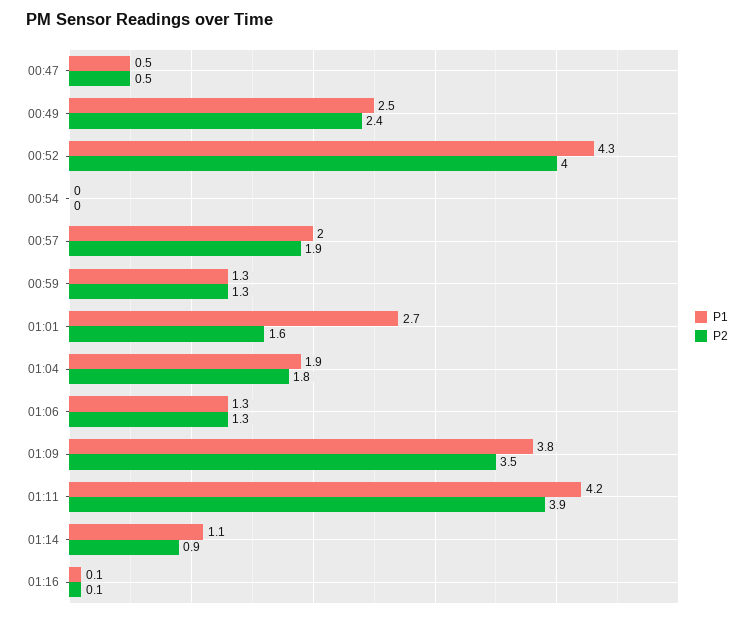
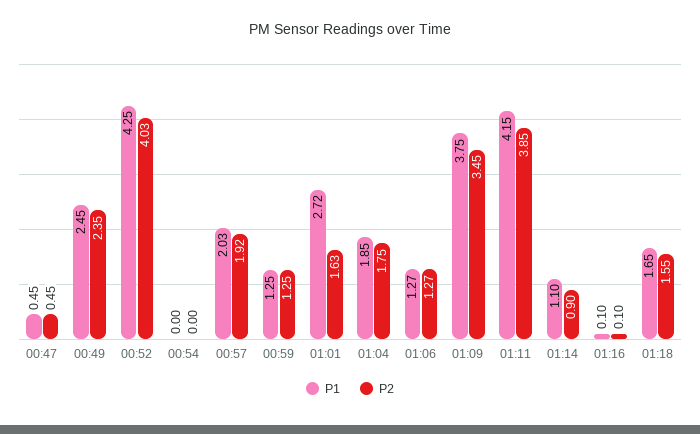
P1, 01:18: none -> 1.65
P2, 01:18: none -> 1.55

